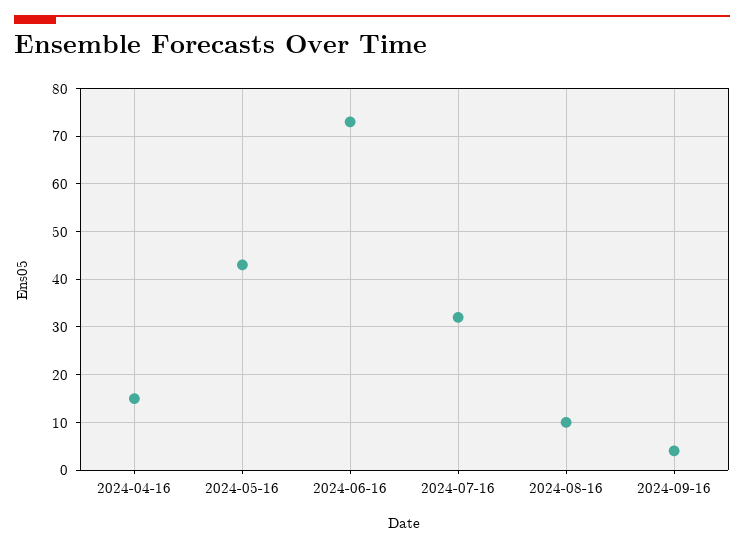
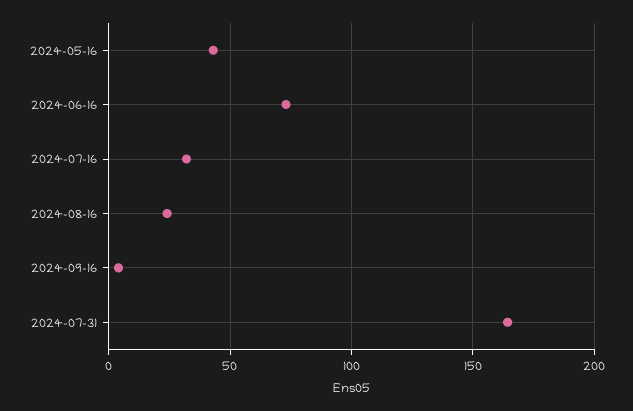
2024-04-16: 15 -> none
2024-08-16: 10 -> 25
2024-07-31: none -> 165

